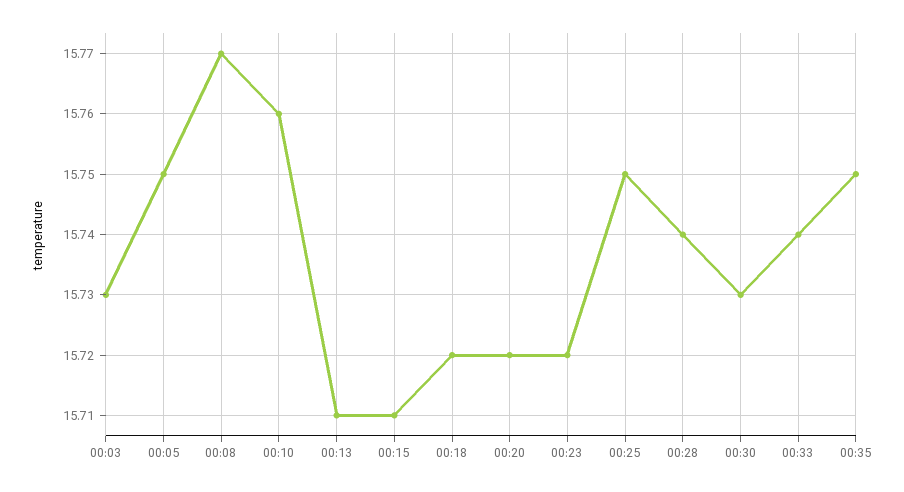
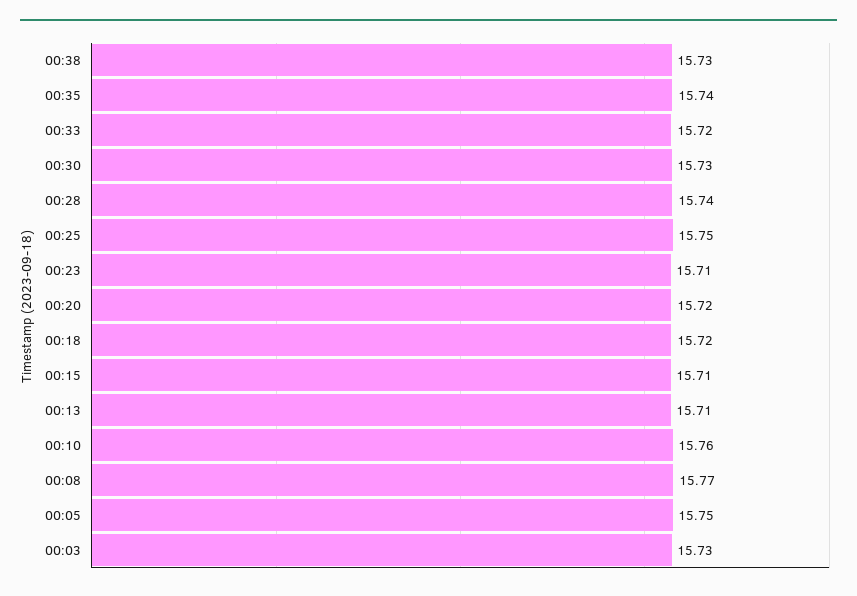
00:23: 15.72 -> 15.71
00:33: 15.74 -> 15.72
00:35: 15.75 -> 15.74
00:38: none -> 15.73

